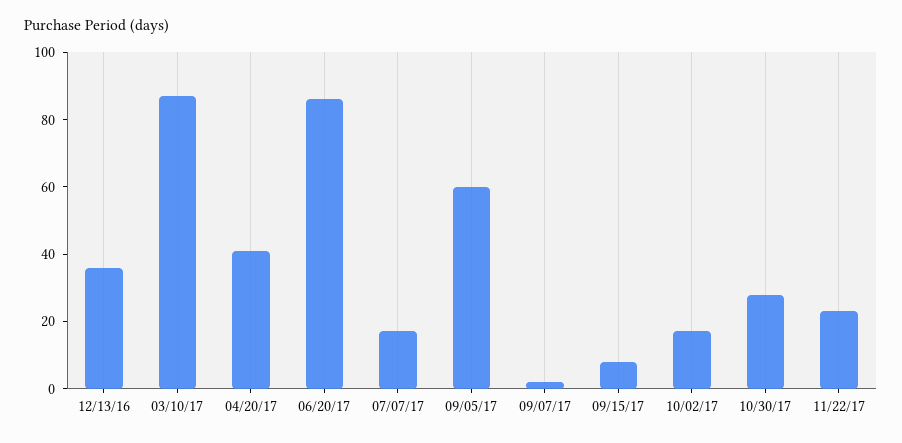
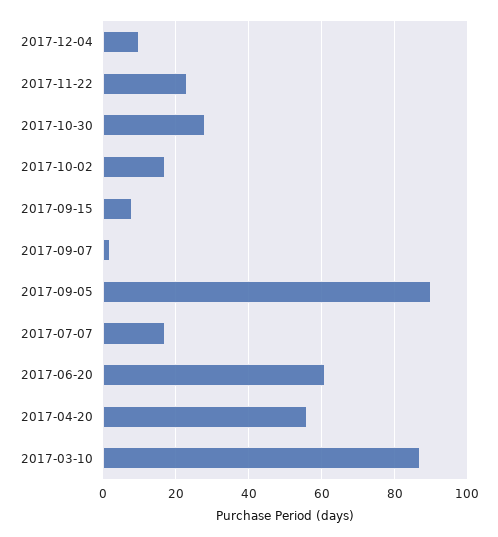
12/13/16: 35 -> none
04/20/17: 40 -> 55
06/20/17: 85 -> 60
09/05/17: 60 -> 90
2017-12-04: none -> 10

